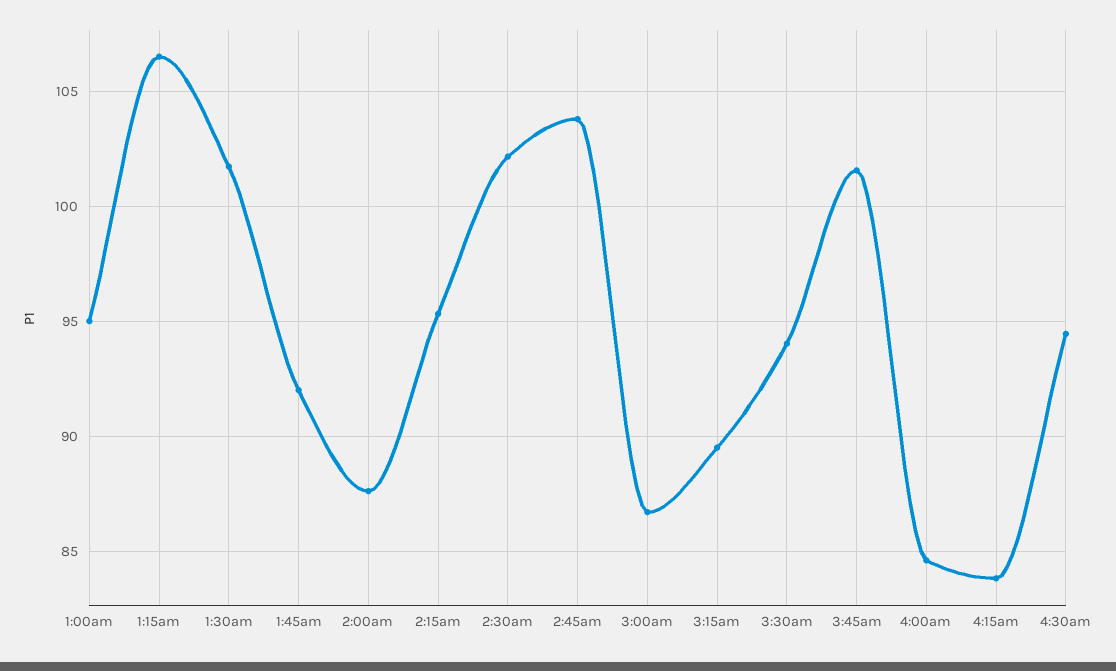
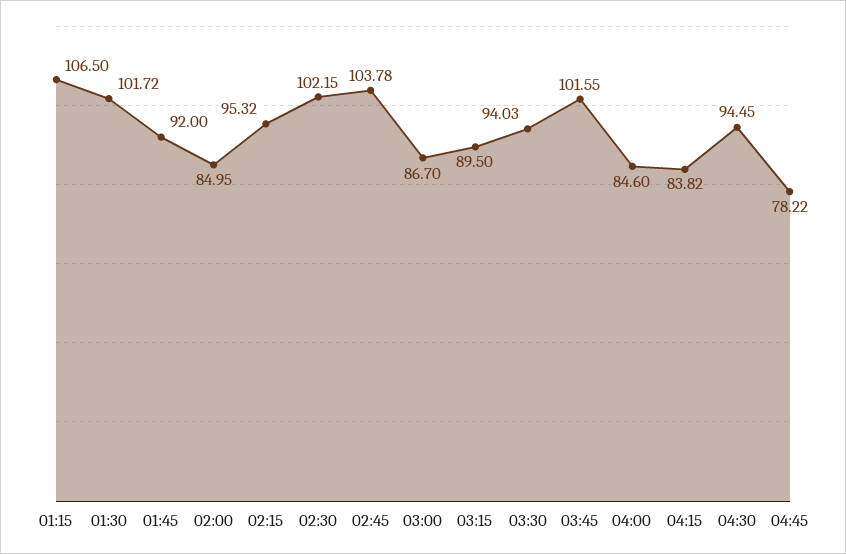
1:00am: 95 -> none
2:00am: 87.5 -> 84.95
04:45: none -> 78.22

